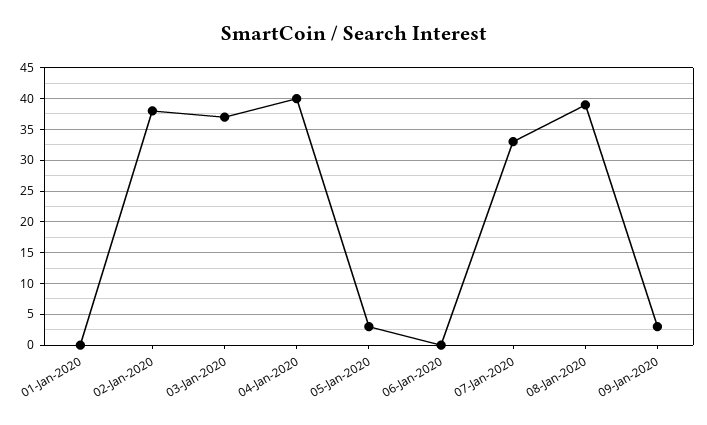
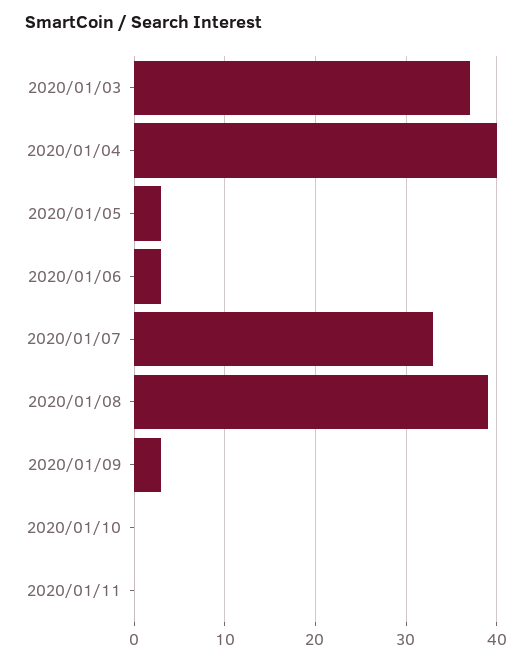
01-Jan-2020: 0 -> none
02-Jan-2020: 38 -> none
06-Jan-2020: 0 -> 3
2020/01/10: none -> 0
2020/01/11: none -> 0

